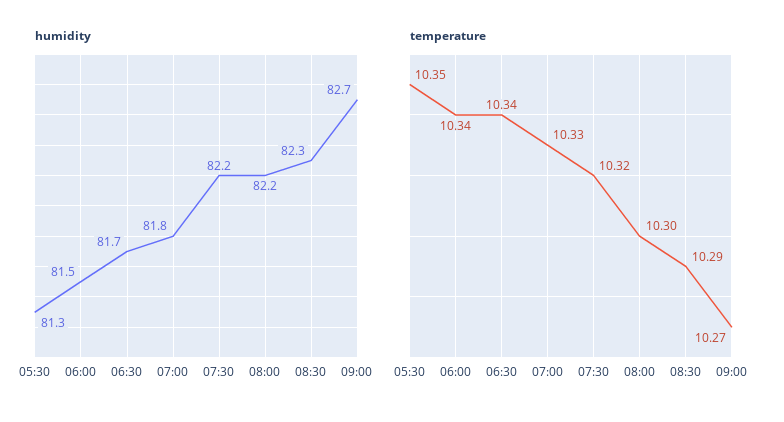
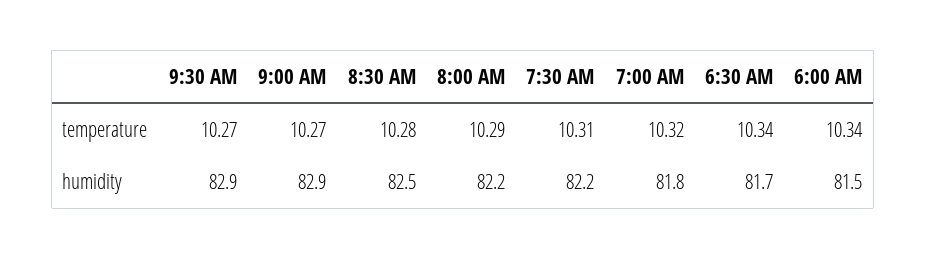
humidity, 05:30: 81.3 -> none
humidity, 08:30: 82.3 -> 82.5
humidity, 09:00: 82.7 -> 82.9
temperature, 05:30: 10.35 -> none
temperature, 07:00: 10.33 -> 10.32
temperature, 07:30: 10.32 -> 10.31
temperature, 08:00: 10.3 -> 10.29
temperature, 08:30: 10.29 -> 10.28
temperature, 9:30 AM: none -> 10.27
humidity, 9:30 AM: none -> 82.9

